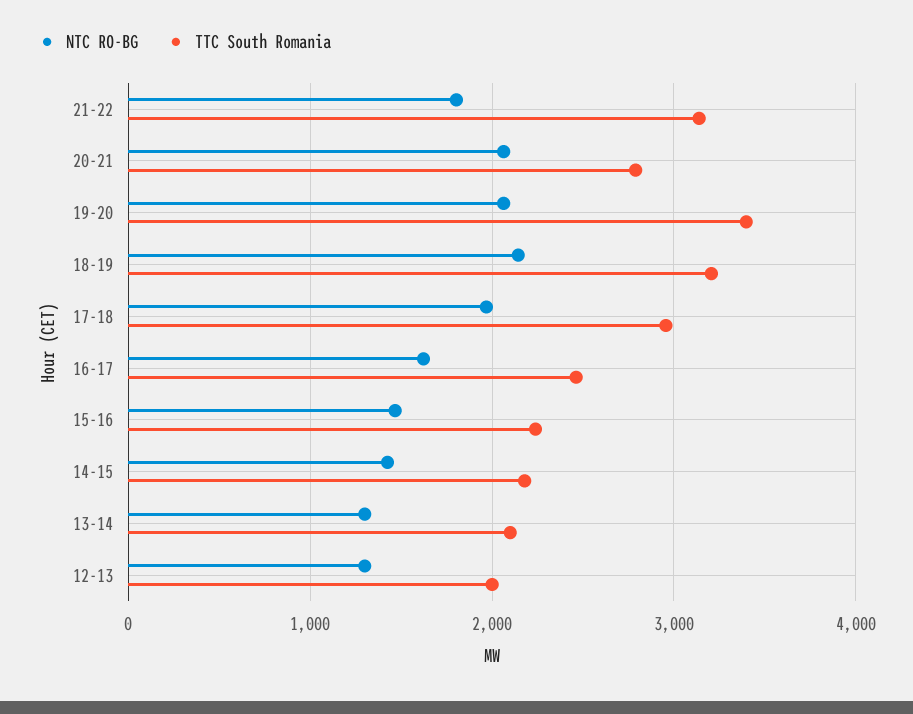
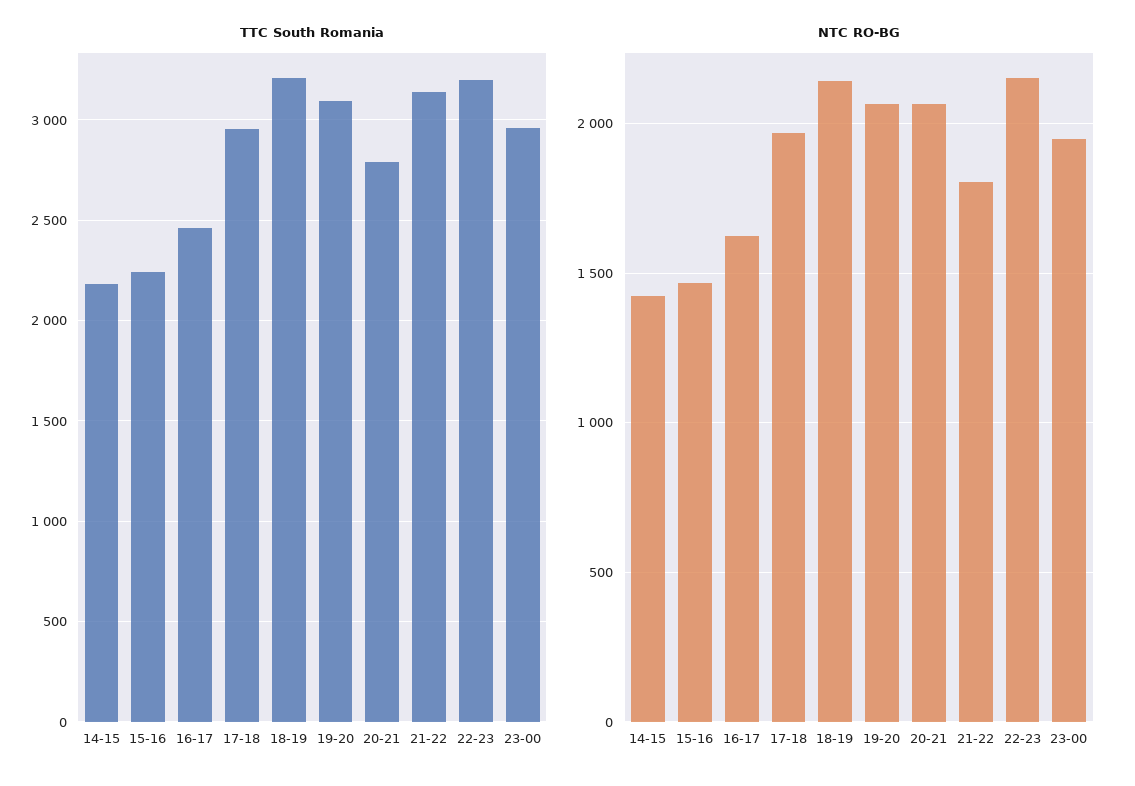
TTC South Romania, 19-20: 3400 -> 3100
NTC RO-BG, 13-14: 1300 -> none
TTC South Romania, 13-14: 2100 -> none
NTC RO-BG, 12-13: 1300 -> none
TTC South Romania, 12-13: 2000 -> none
TTC South Romania, 22-23: none -> 3200
TTC South Romania, 23-00: none -> 2950
NTC RO-BG, 22-23: none -> 2150
NTC RO-BG, 23-00: none -> 1950

